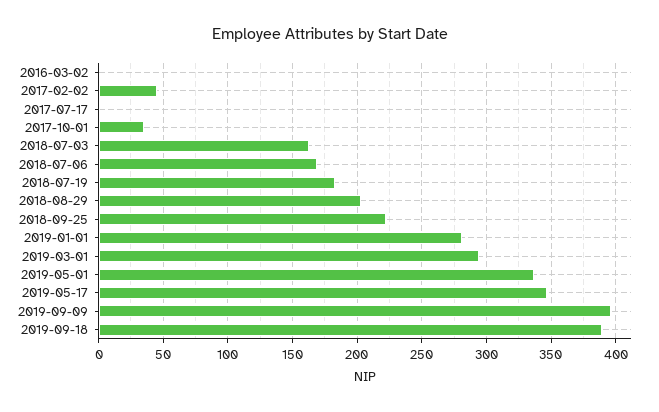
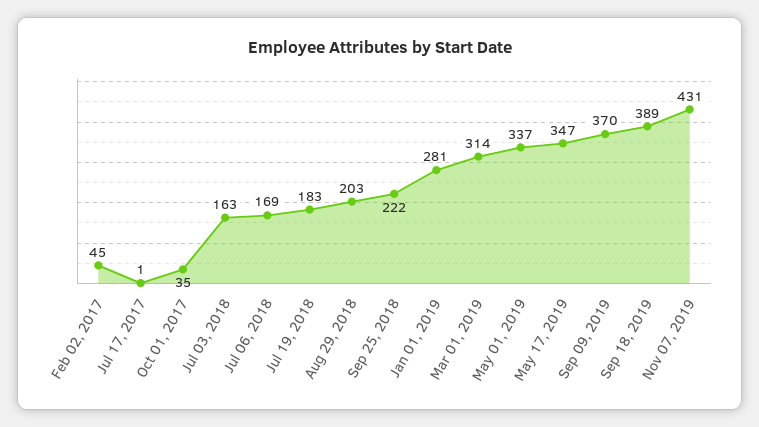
2016-03-02: 0 -> none
2019-03-01: 295 -> 314
2019-09-09: 395 -> 370
Nov 07, 2019: none -> 431

